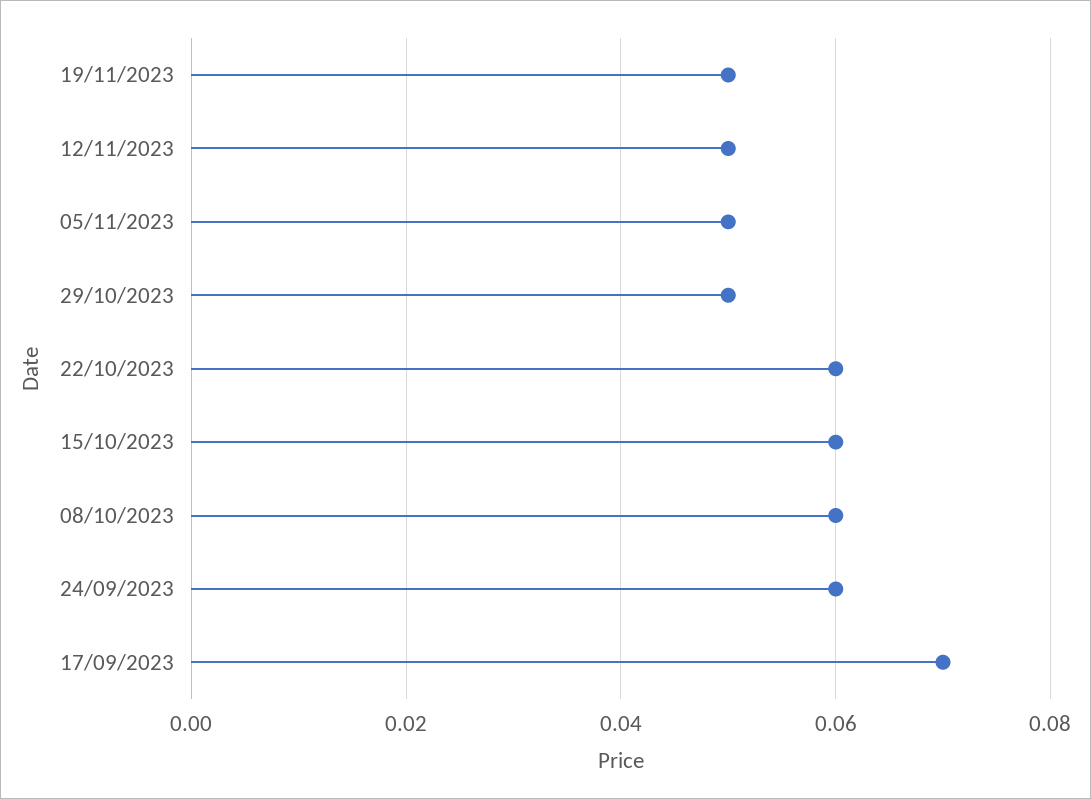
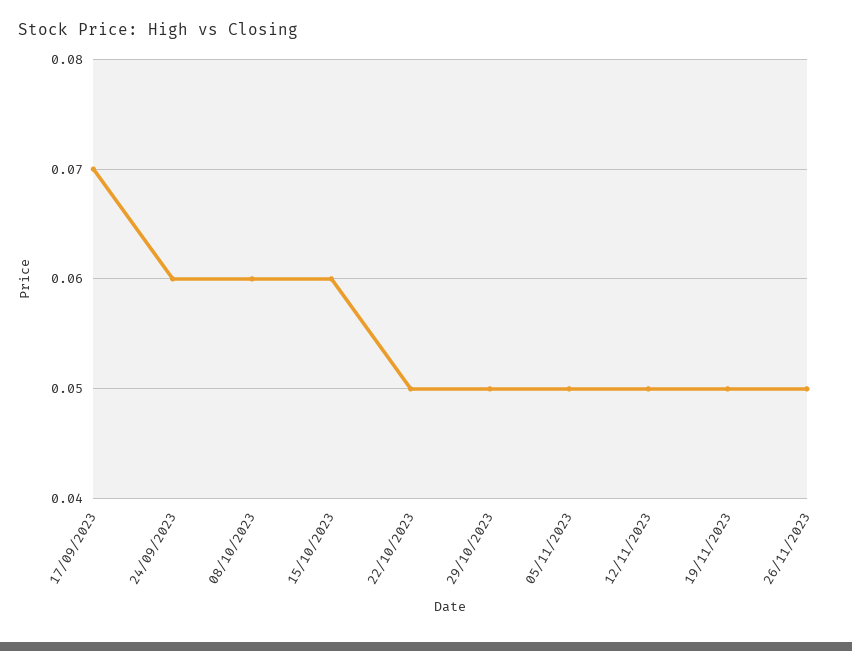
22/10/2023: 0.06 -> 0.05
26/11/2023: none -> 0.05

